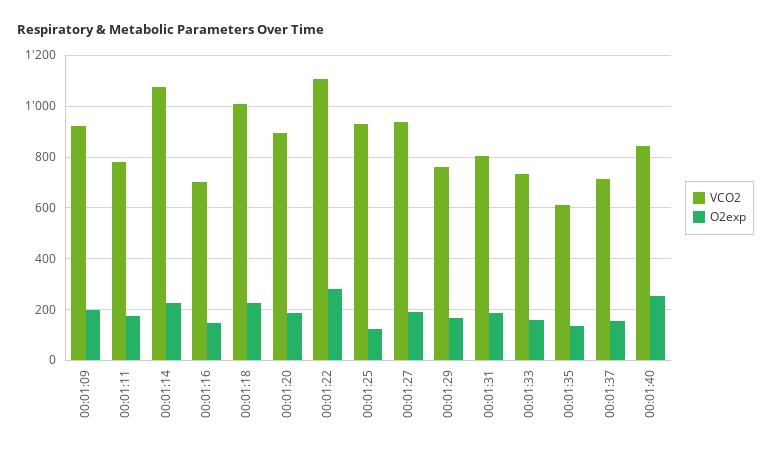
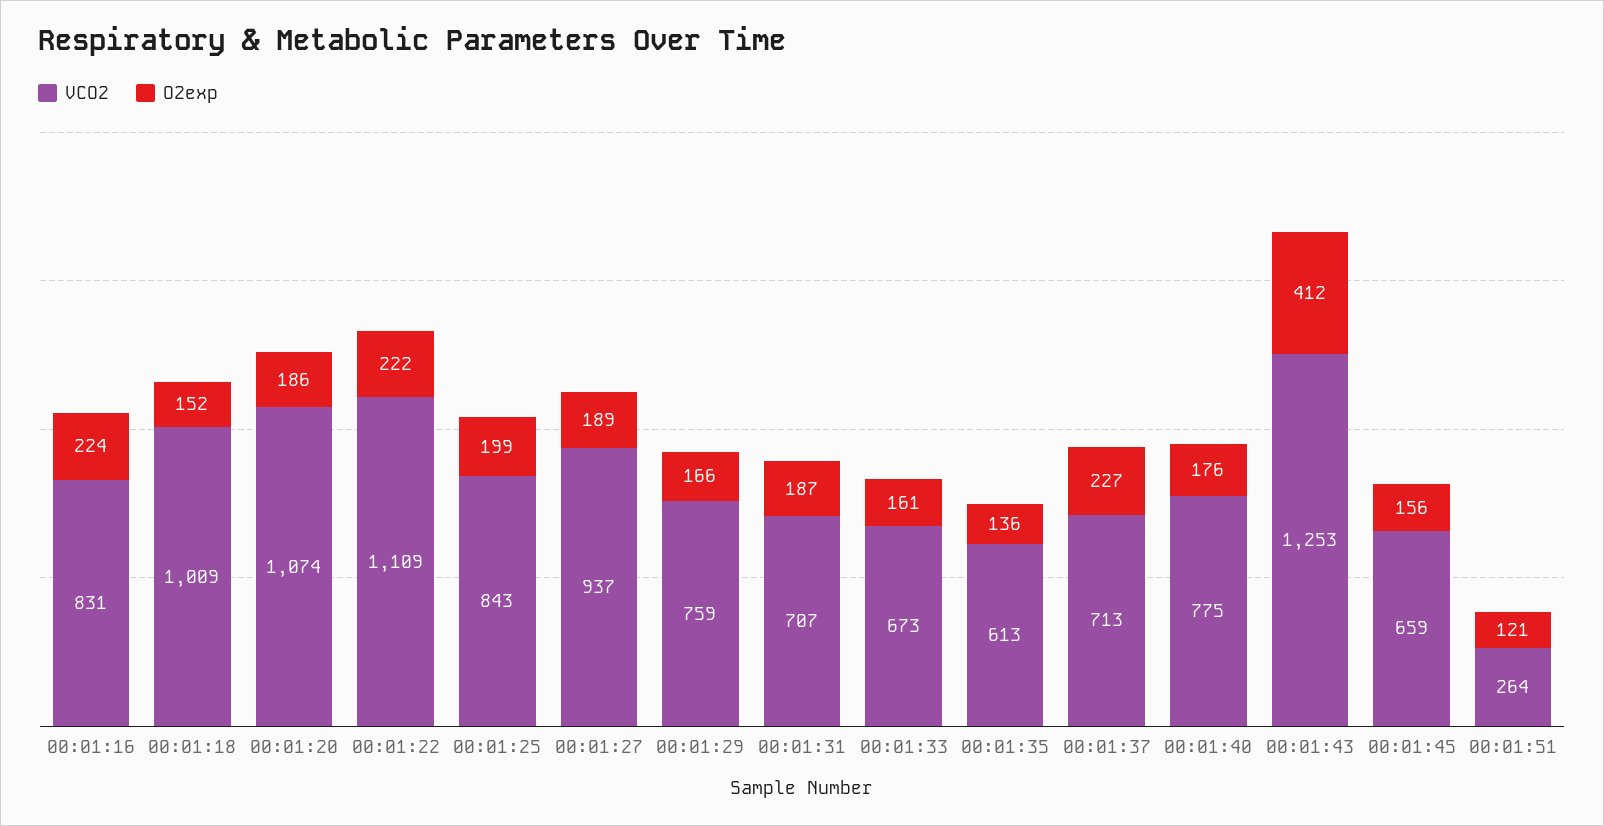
VCO2, 00:01:09: 925 -> none
O2exp, 00:01:09: 200 -> none
VCO2, 00:01:11: 775 -> none
O2exp, 00:01:11: 175 -> none
VCO2, 00:01:14: 1075 -> none
O2exp, 00:01:14: 225 -> none
VCO2, 00:01:16: 700 -> 831
O2exp, 00:01:16: 150 -> 224
O2exp, 00:01:18: 225 -> 152
VCO2, 00:01:20: 900 -> 1074
O2exp, 00:01:22: 275 -> 222
VCO2, 00:01:25: 925 -> 843
O2exp, 00:01:25: 125 -> 199
VCO2, 00:01:31: 800 -> 707
VCO2, 00:01:33: 725 -> 673
O2exp, 00:01:37: 150 -> 227
VCO2, 00:01:40: 850 -> 775
O2exp, 00:01:40: 250 -> 176
VCO2, 00:01:43: none -> 1253
O2exp, 00:01:43: none -> 412
VCO2, 00:01:45: none -> 659
O2exp, 00:01:45: none -> 156
VCO2, 00:01:51: none -> 264
O2exp, 00:01:51: none -> 121

